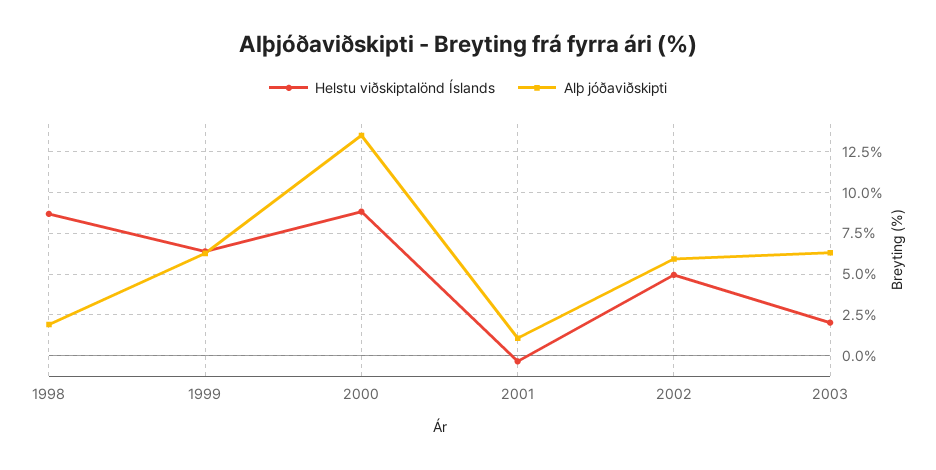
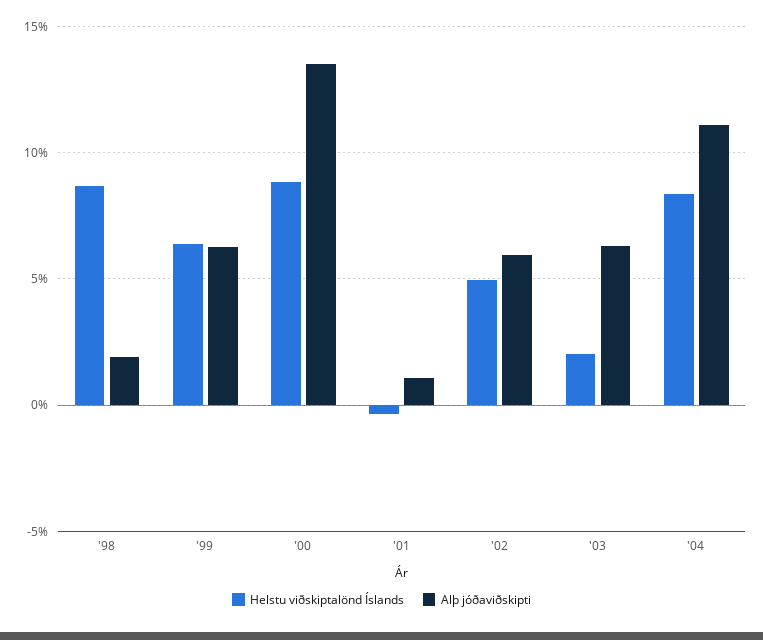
Helstu viðskiptalönd Íslands, '04: none -> 8.5
Alþ jóðaviðskipti, '04: none -> 11

